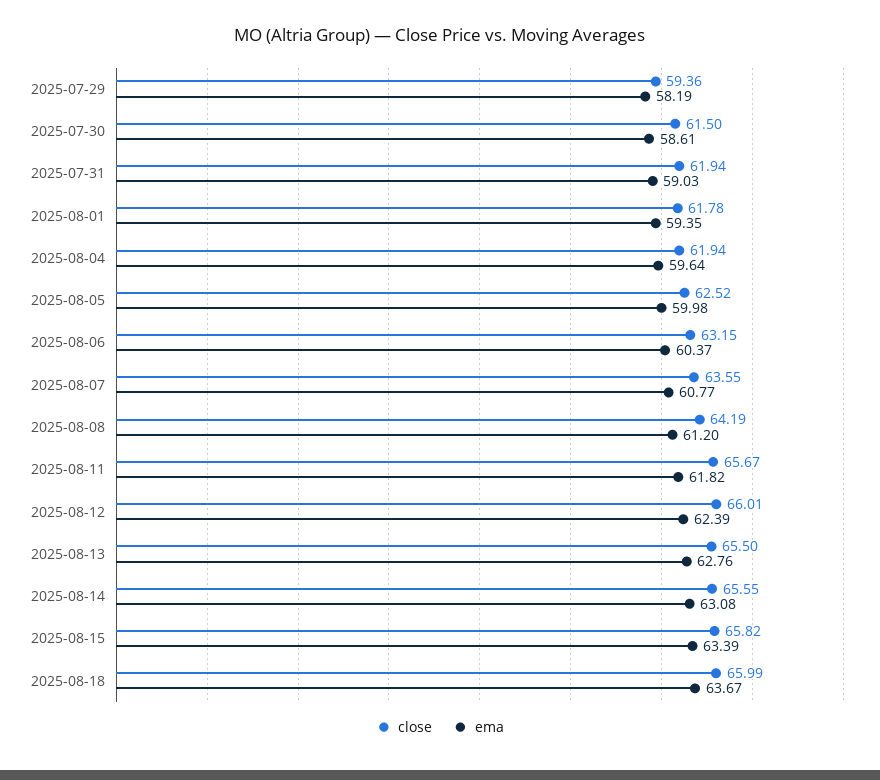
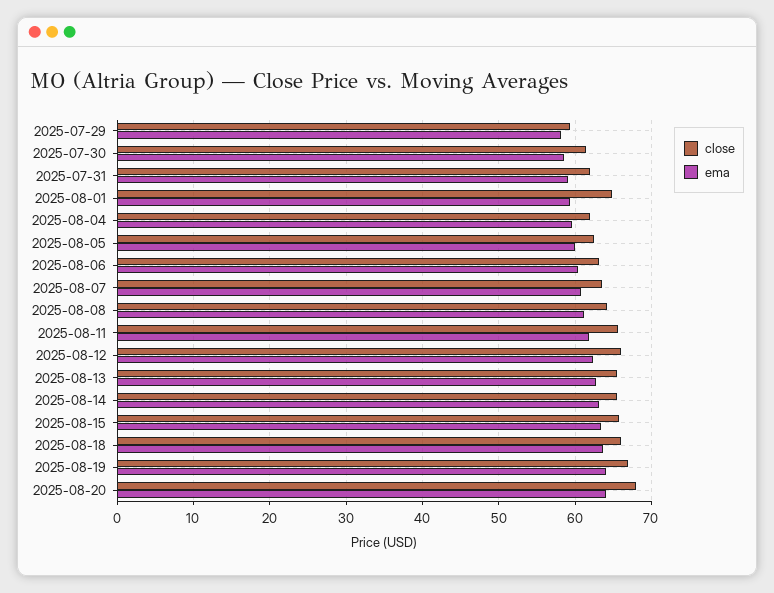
close, 2025-08-01: 61.78 -> 65
close, 2025-08-19: none -> 67
ema, 2025-08-19: none -> 64
close, 2025-08-20: none -> 68
ema, 2025-08-20: none -> 64

